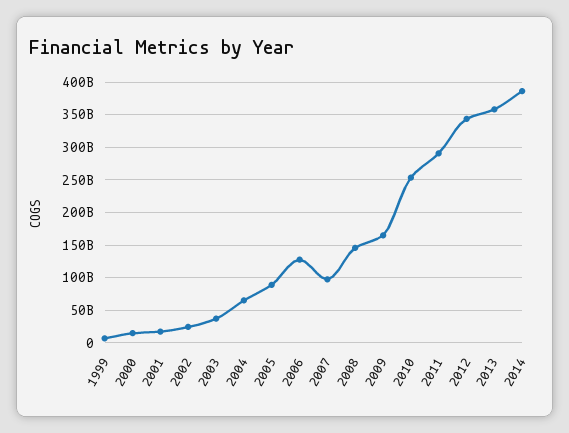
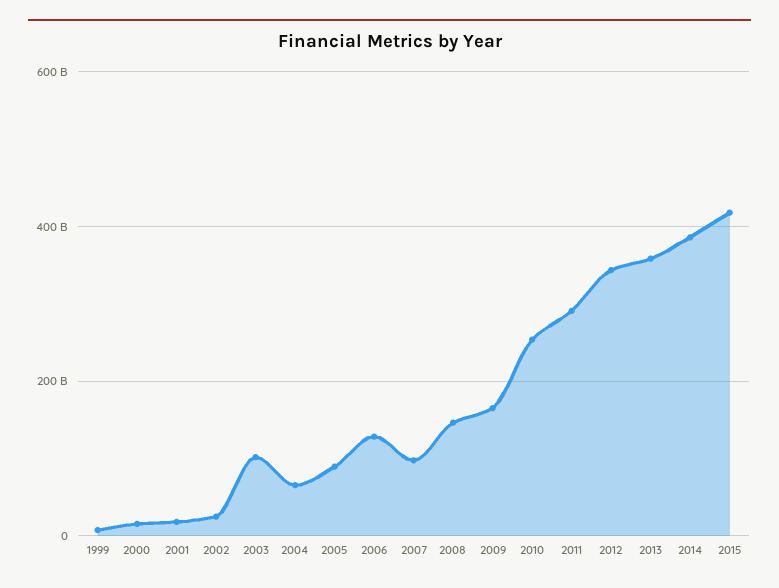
2003: 40000000000 -> 100000000000
2015: none -> 420000000000

